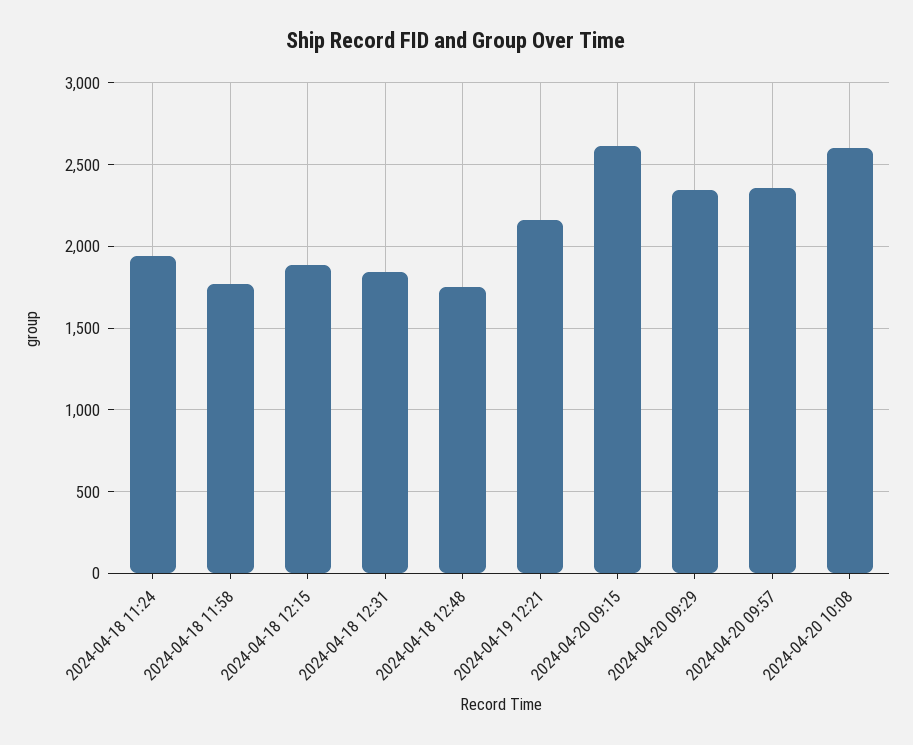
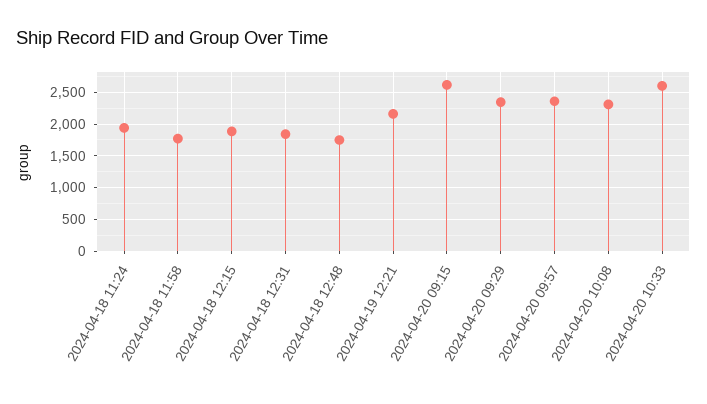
2024-04-20 10:08: 2600 -> 2300
2024-04-20 10:33: none -> 2600

